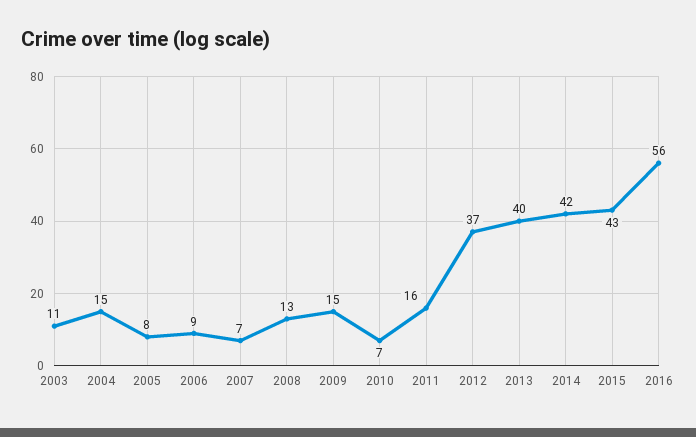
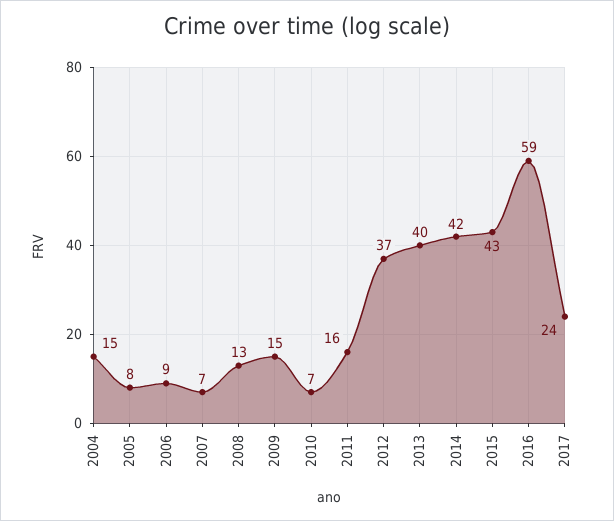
2003: 11 -> none
2016: 56 -> 59
2017: none -> 24

